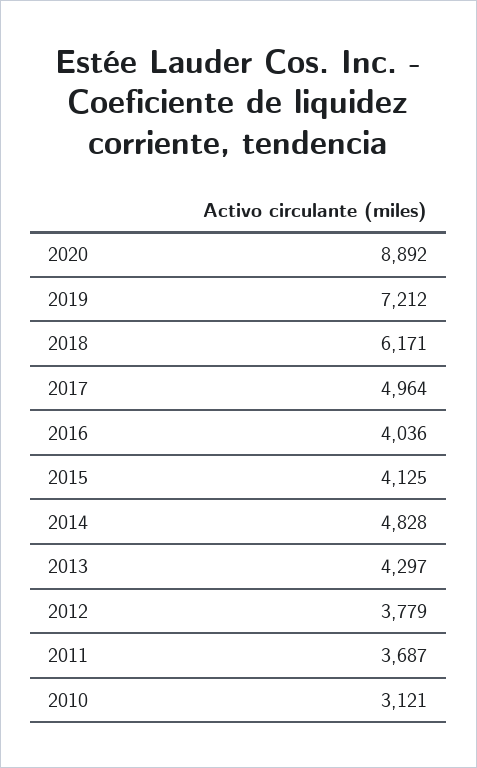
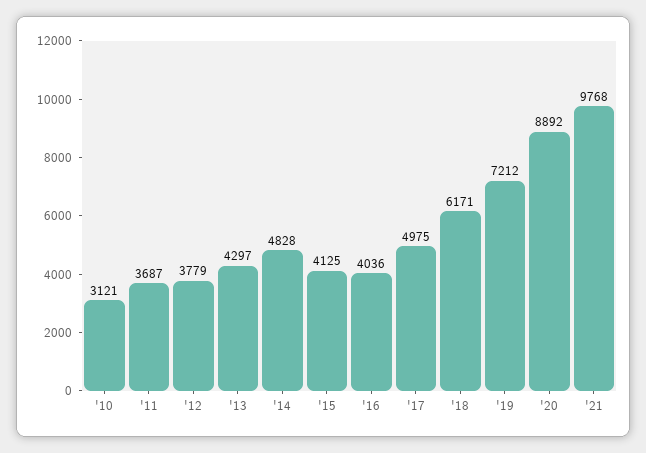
2017: 4964 -> 4975
'21: none -> 9768

